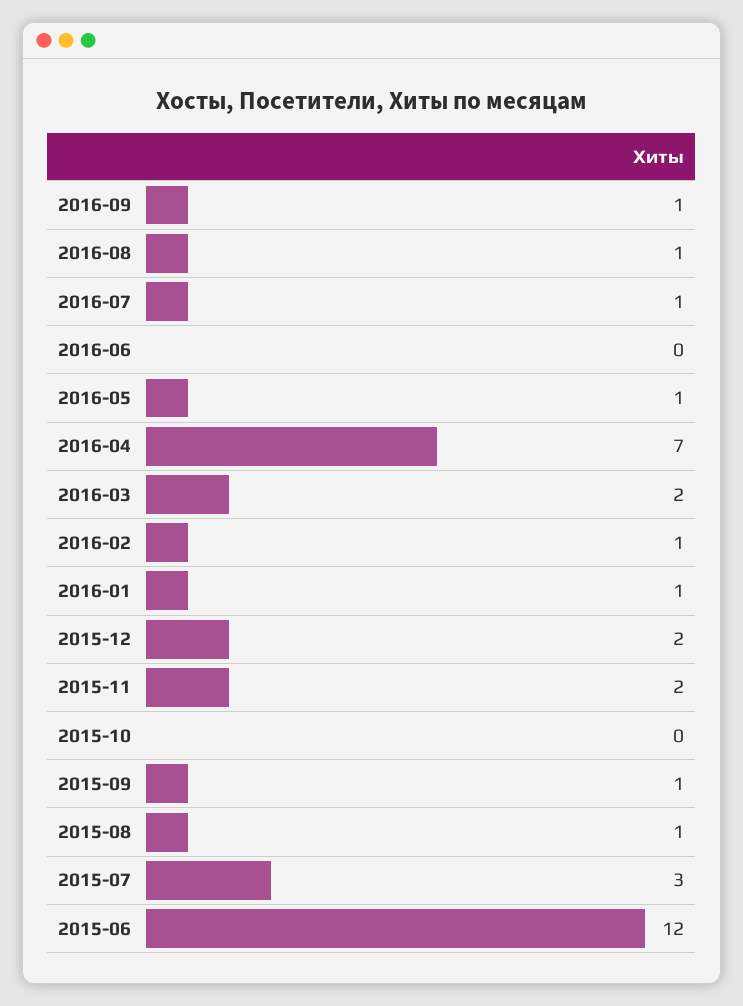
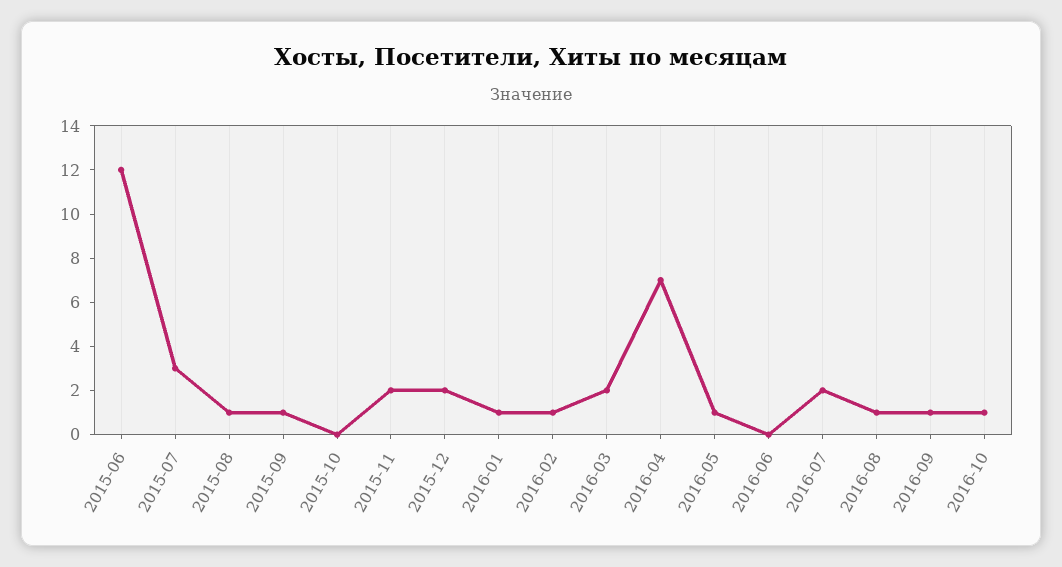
2016-07: 1 -> 2
2016-10: none -> 1

